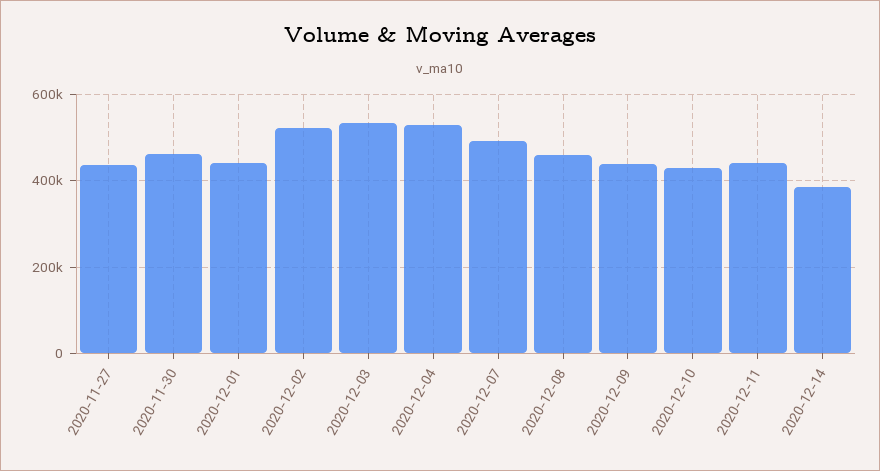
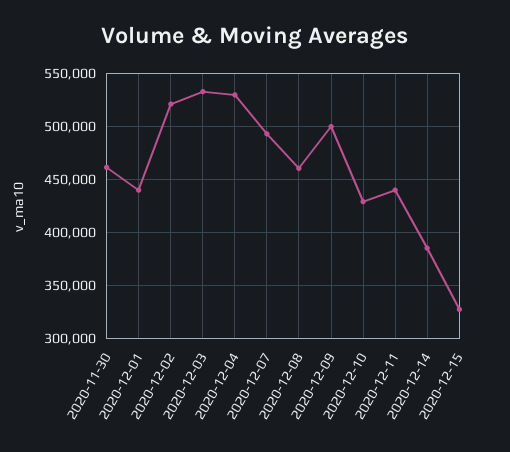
2020-11-27: 440000 -> none
2020-12-09: 440000 -> 500000
2020-12-15: none -> 330000

